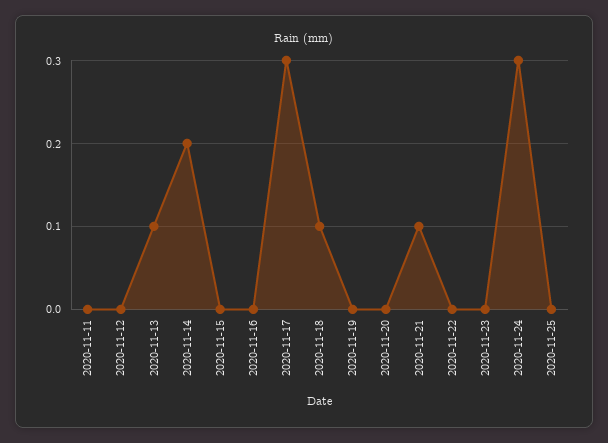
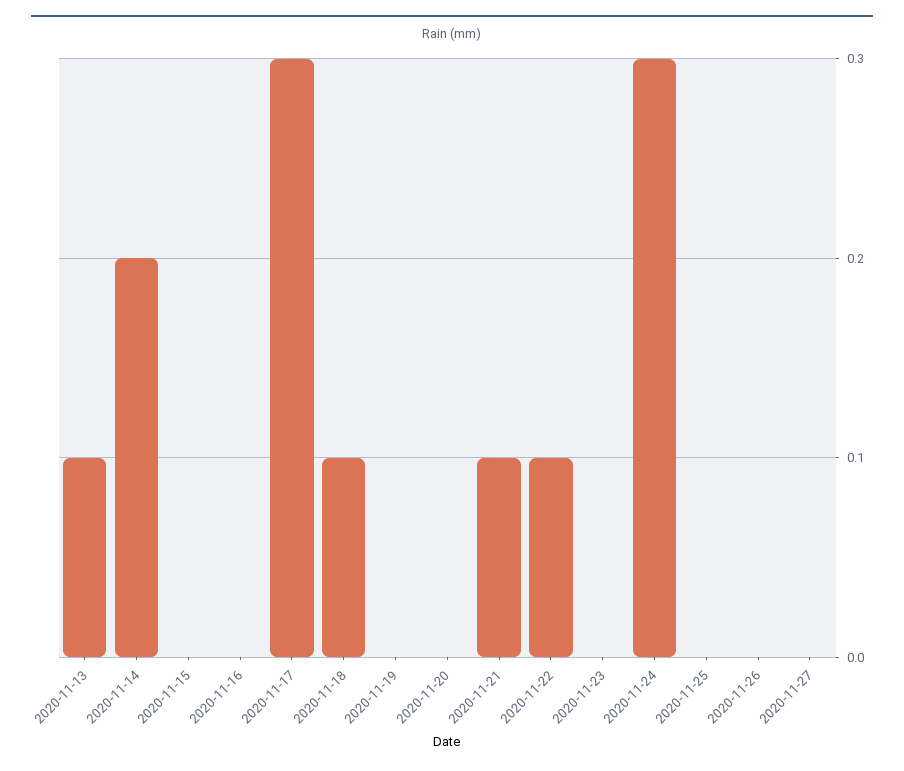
2020-11-11: 0 -> none
2020-11-12: 0 -> none
2020-11-22: 0 -> 0.1
2020-11-26: none -> 0
2020-11-27: none -> 0

